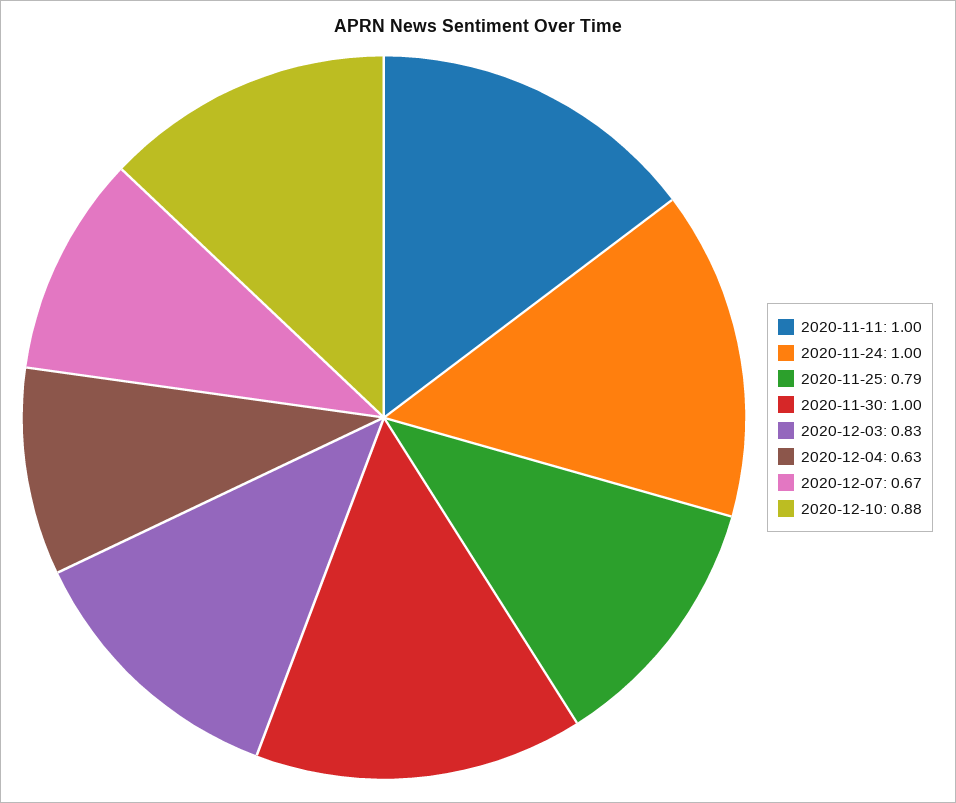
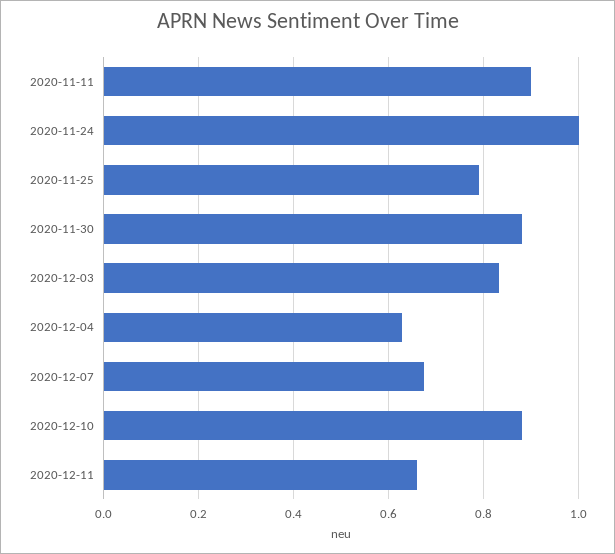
2020-11-11: 1 -> 0.9
2020-11-30: 1 -> 0.88
2020-12-11: none -> 0.66

